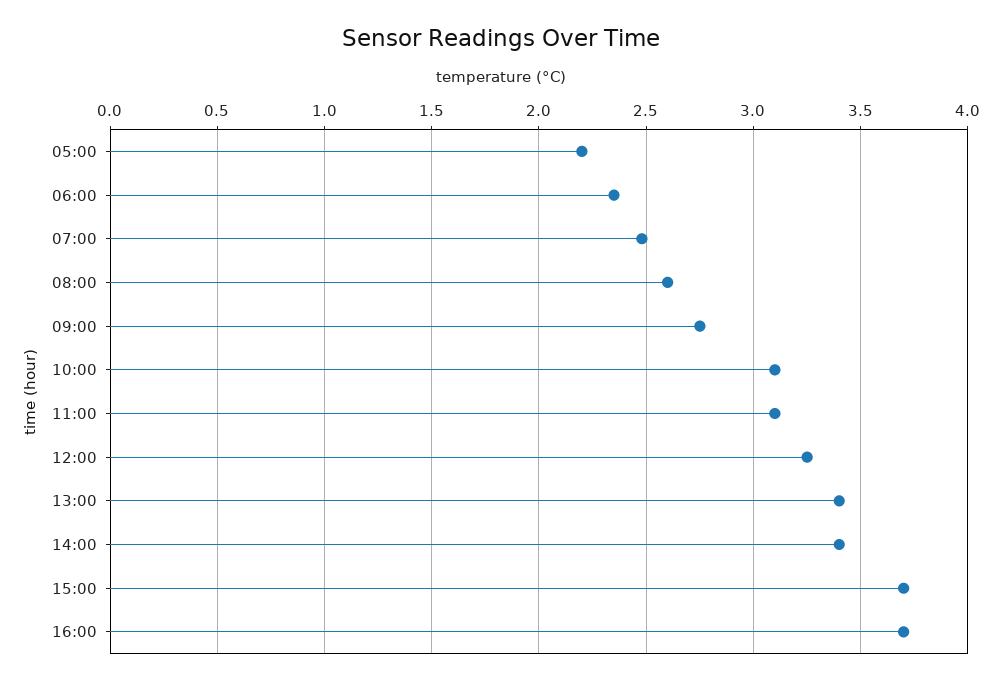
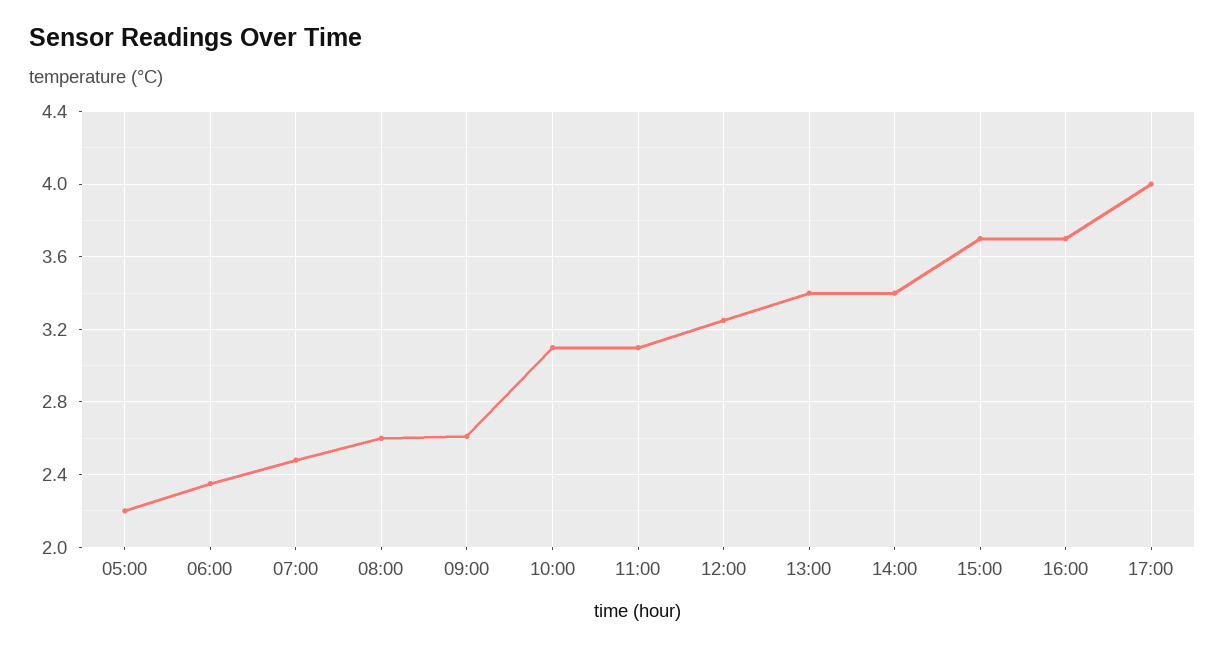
09:00: 2.75 -> 2.6
17:00: none -> 4

